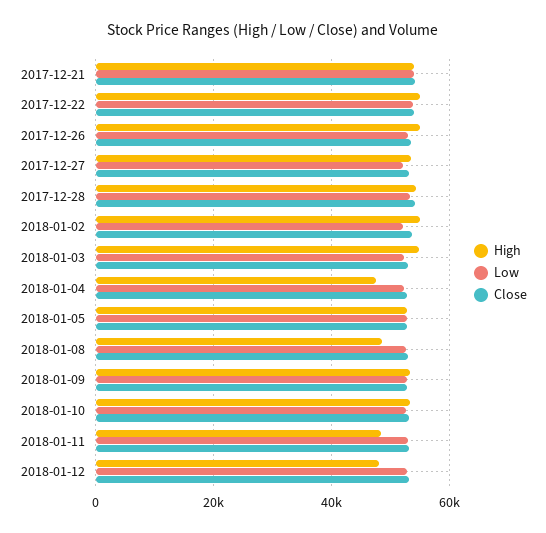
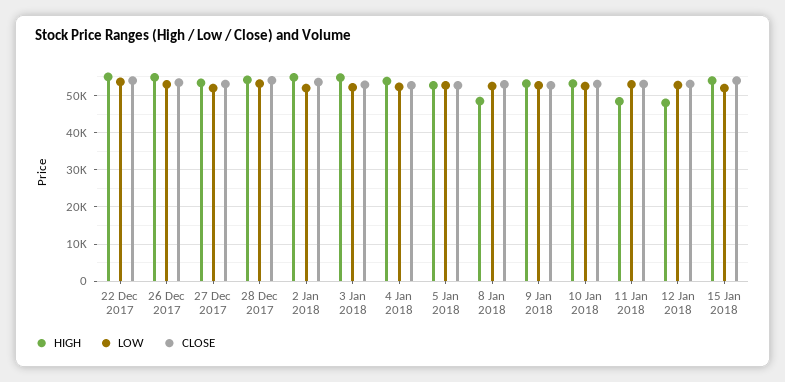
High, 2017-12-21: 54000 -> none
Low, 2017-12-21: 54000 -> none
Close, 2017-12-21: 54000 -> none
High, 2018-01-04: 48000 -> 54000
High, 15 Jan 2018: none -> 54000
Low, 15 Jan 2018: none -> 52000
Close, 15 Jan 2018: none -> 54000

